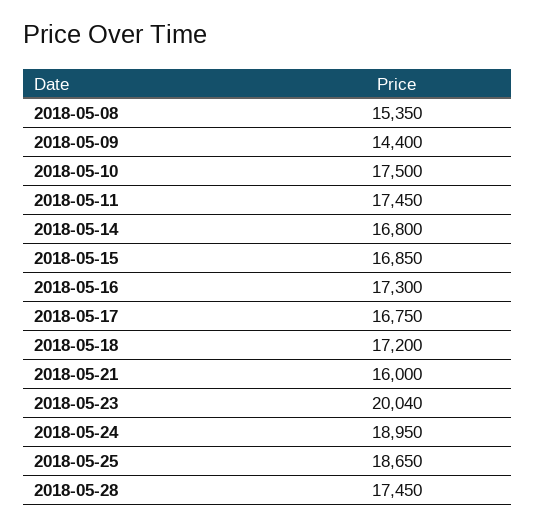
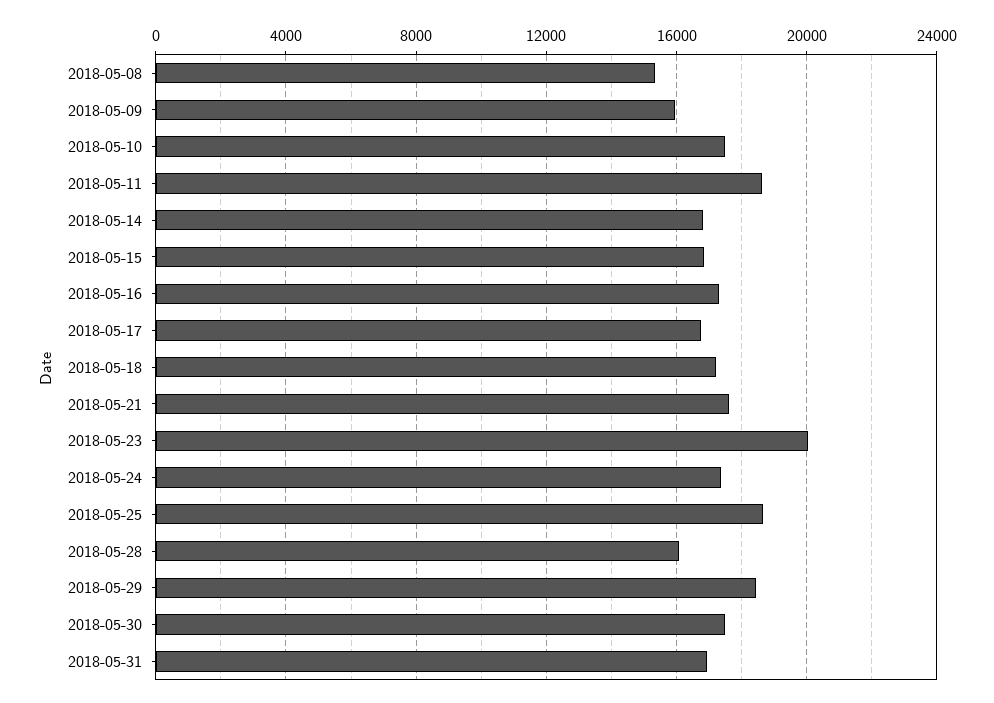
2018-05-09: 14400 -> 16000
2018-05-11: 17450 -> 18500
2018-05-21: 16000 -> 17500
2018-05-24: 18950 -> 17500
2018-05-28: 17450 -> 16000
2018-05-29: none -> 18500
2018-05-30: none -> 17500
2018-05-31: none -> 17000

